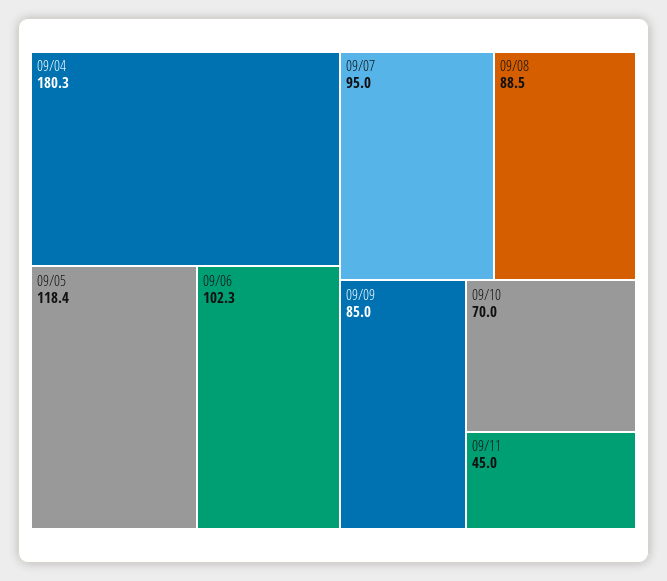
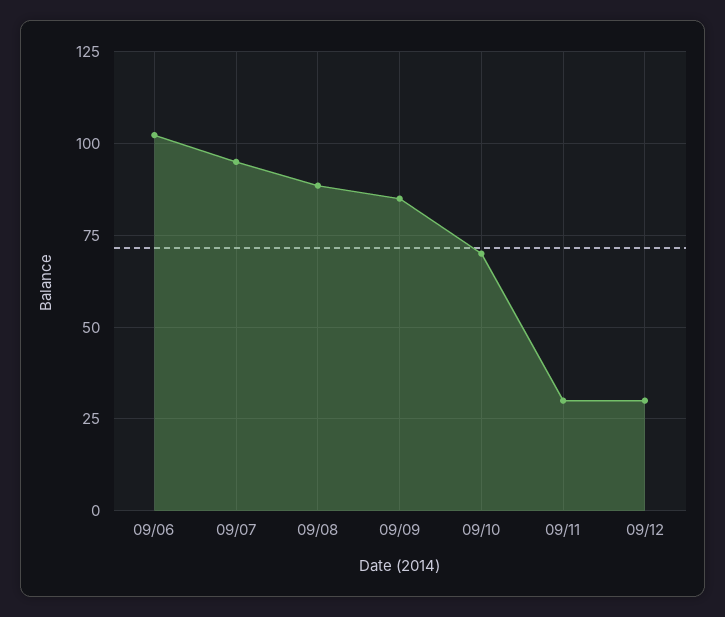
09/04: 180.3 -> none
09/05: 118.4 -> none
09/11: 45 -> 30
09/12: none -> 30

